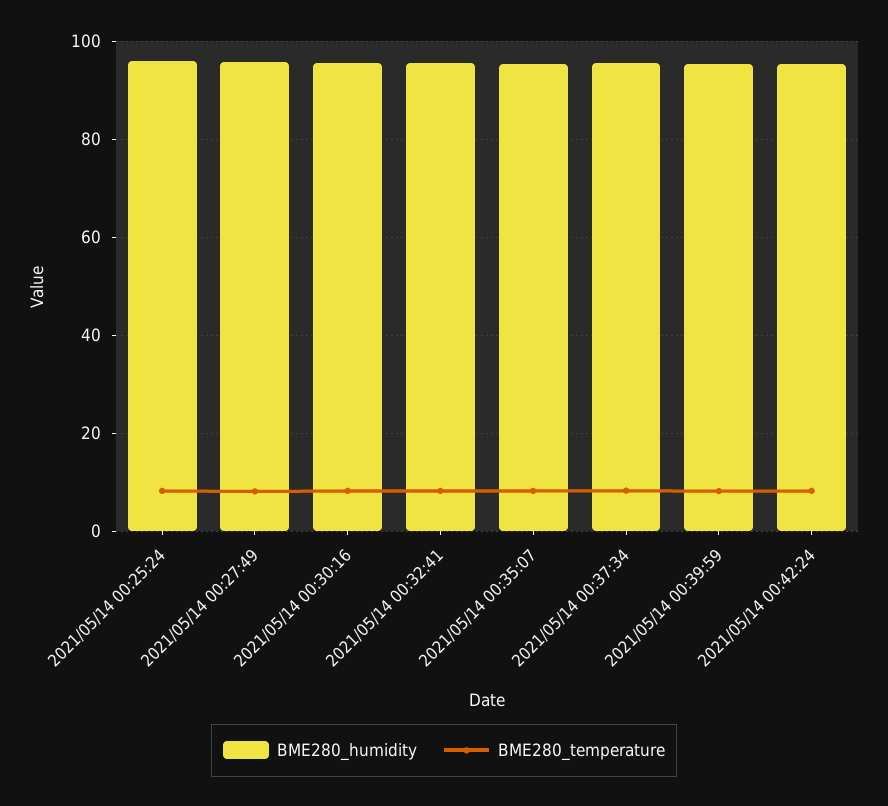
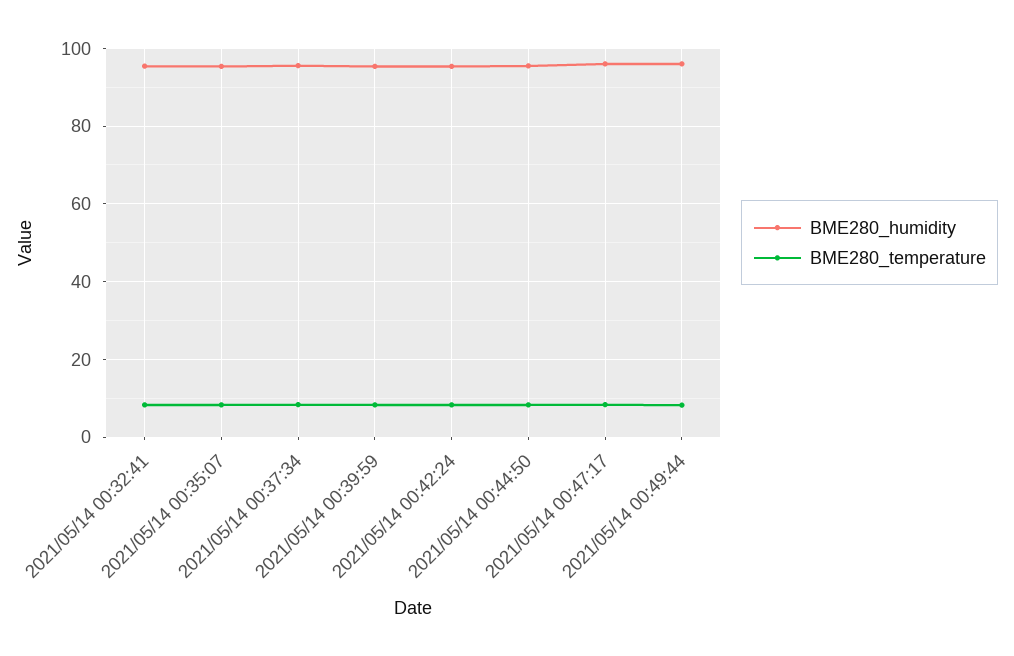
BME280_humidity, 2021/05/14 00:25:24: 96 -> none
BME280_temperature, 2021/05/14 00:25:24: 8 -> none
BME280_humidity, 2021/05/14 00:27:49: 96 -> none
BME280_temperature, 2021/05/14 00:27:49: 8 -> none
BME280_humidity, 2021/05/14 00:30:16: 96 -> none
BME280_temperature, 2021/05/14 00:30:16: 8 -> none
BME280_humidity, 2021/05/14 00:44:50: none -> 96
BME280_temperature, 2021/05/14 00:44:50: none -> 8
BME280_humidity, 2021/05/14 00:47:17: none -> 96
BME280_temperature, 2021/05/14 00:47:17: none -> 8
BME280_humidity, 2021/05/14 00:49:44: none -> 96
BME280_temperature, 2021/05/14 00:49:44: none -> 8

